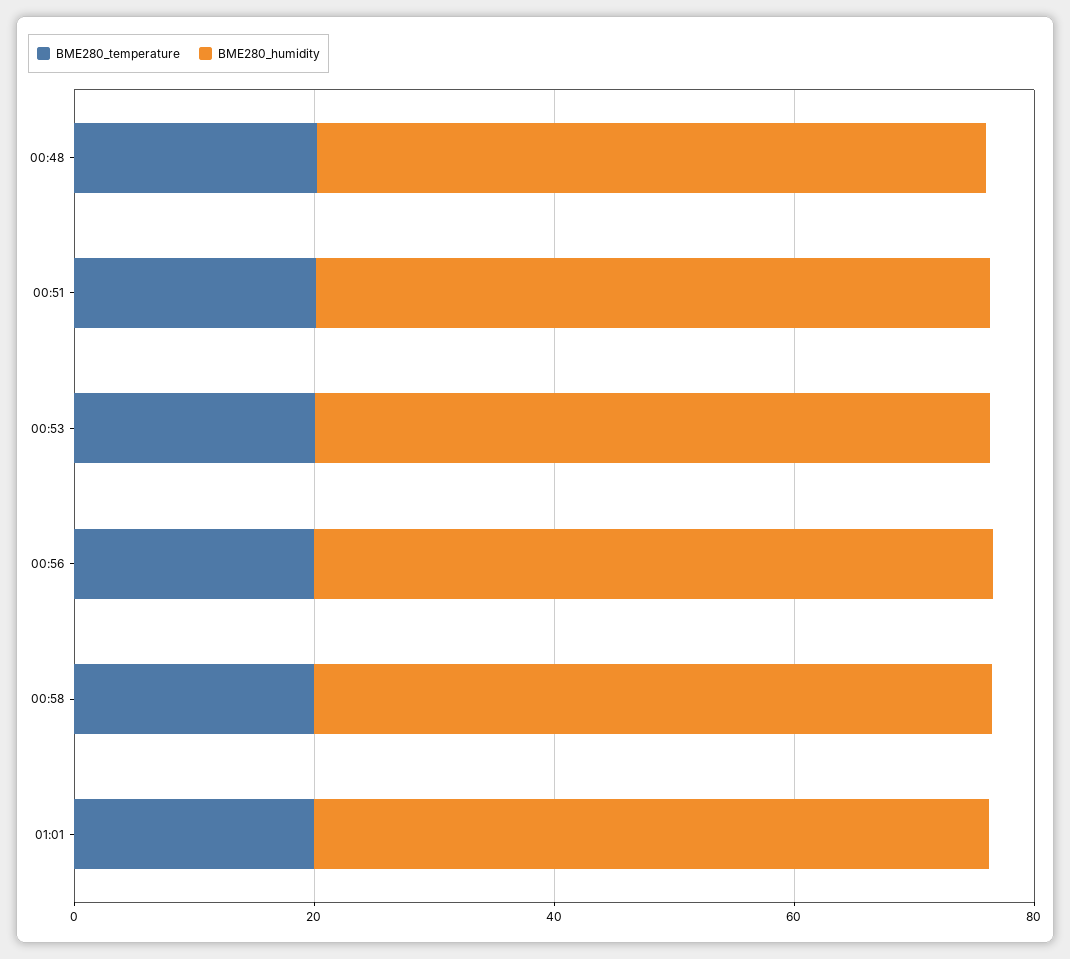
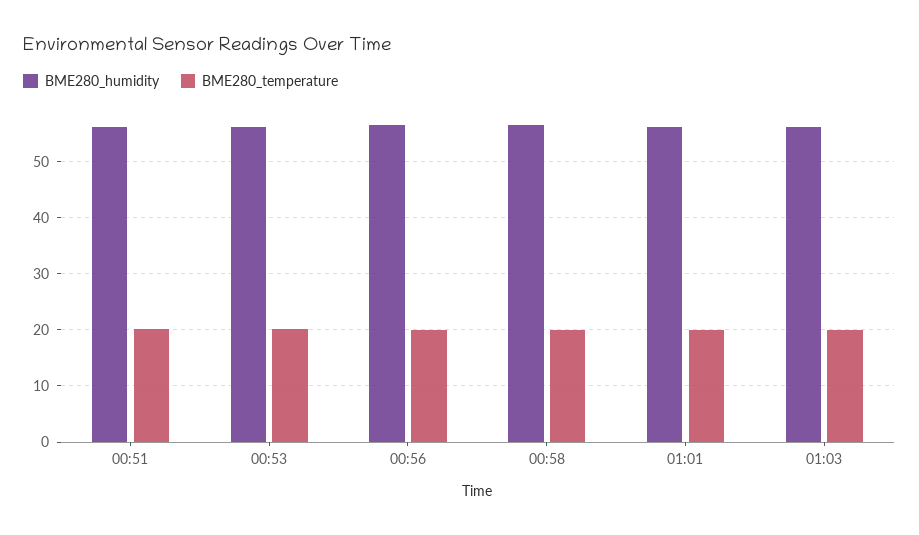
BME280_temperature, 00:48: 20 -> none
BME280_humidity, 00:48: 55 -> none
BME280_humidity, 01:03: none -> 56
BME280_temperature, 01:03: none -> 20

